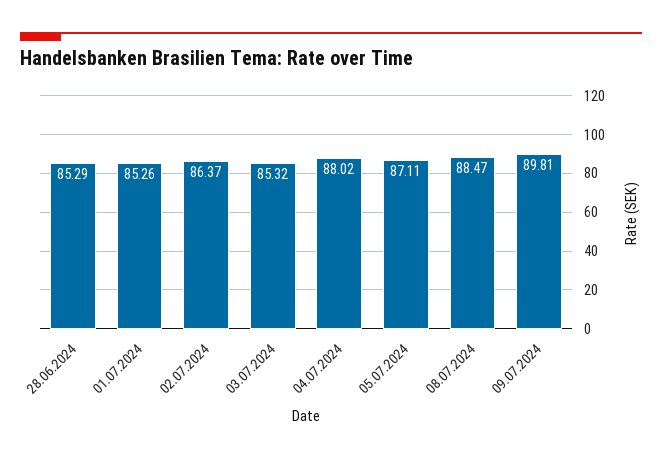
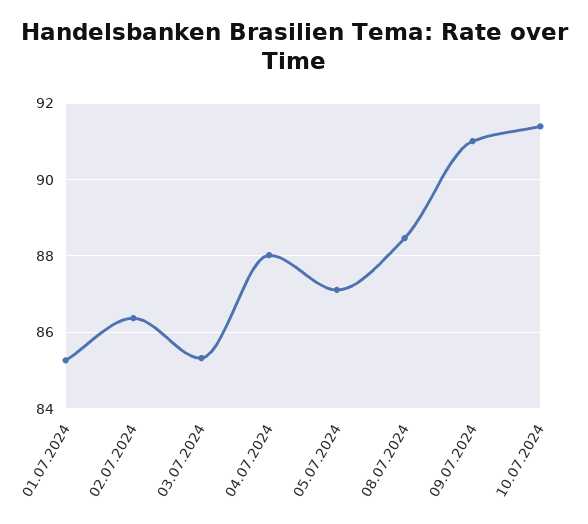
28.06.2024: 85.29 -> none
09.07.2024: 89.81 -> 91
10.07.2024: none -> 91.4

